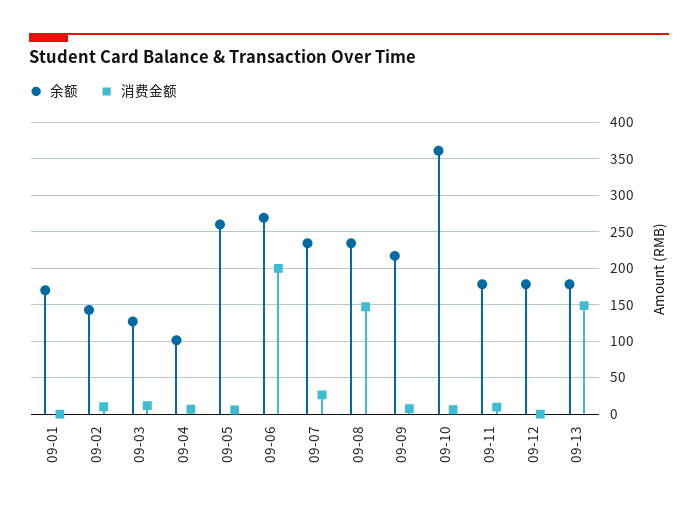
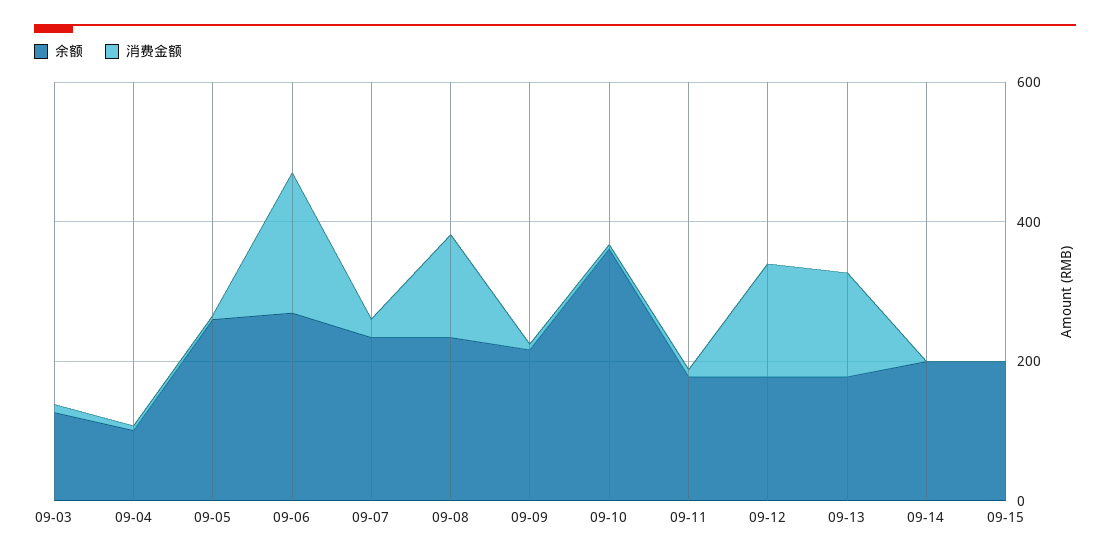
余额, 09-01: 170 -> none
消费金额, 09-01: 0 -> none
余额, 09-02: 140 -> none
消费金额, 09-02: 10 -> none
消费金额, 09-12: 0 -> 150
余额, 09-14: none -> 200
消费金额, 09-14: none -> 0
余额, 09-15: none -> 200
消费金额, 09-15: none -> 0

